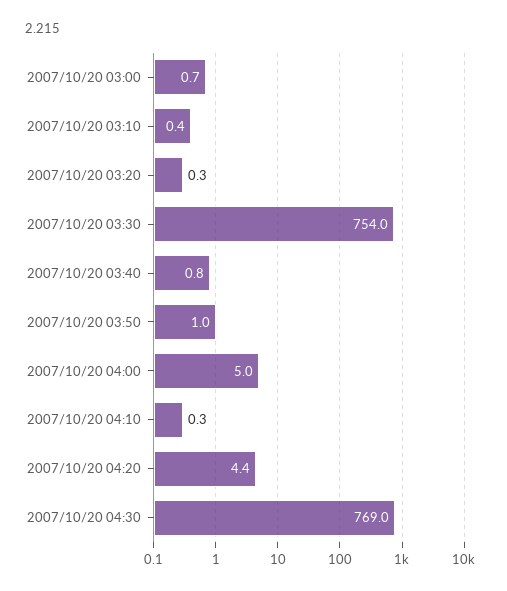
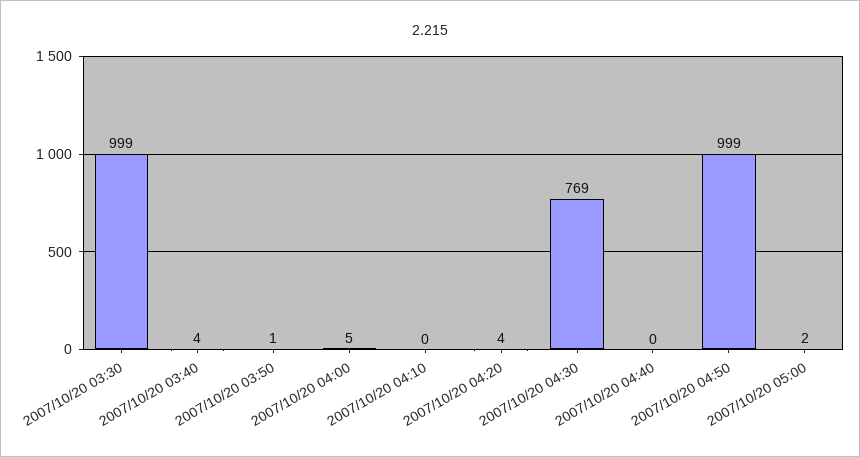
2007/10/20 03:00: 0.7 -> none
2007/10/20 03:10: 0.4 -> none
2007/10/20 03:20: 0.3 -> none
2007/10/20 03:30: 754 -> 999
2007/10/20 03:40: 0.8 -> 4
2007/10/20 04:40: none -> 0
2007/10/20 04:50: none -> 999
2007/10/20 05:00: none -> 2

